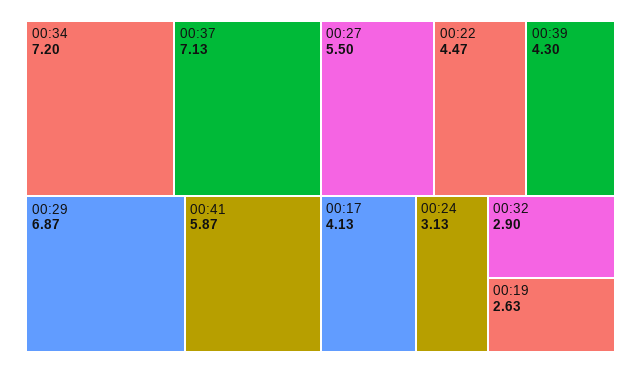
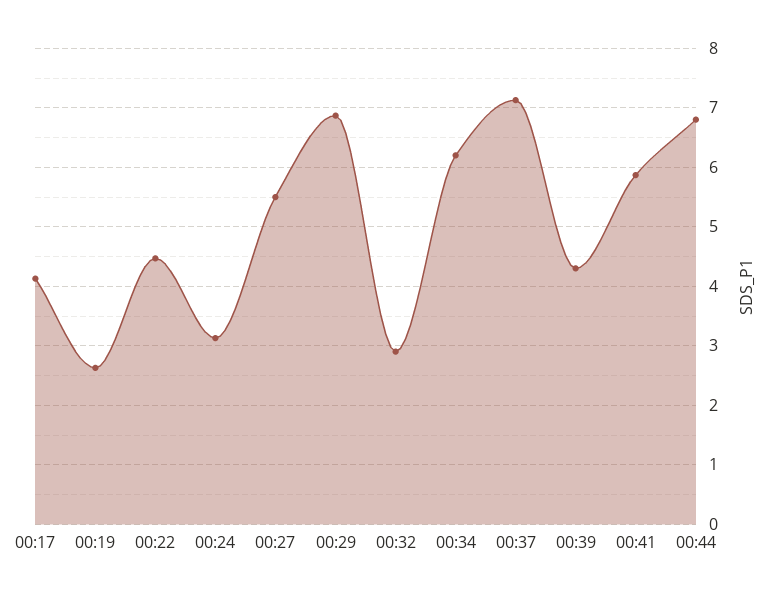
00:34: 7.2 -> 6.2
00:44: none -> 6.8

